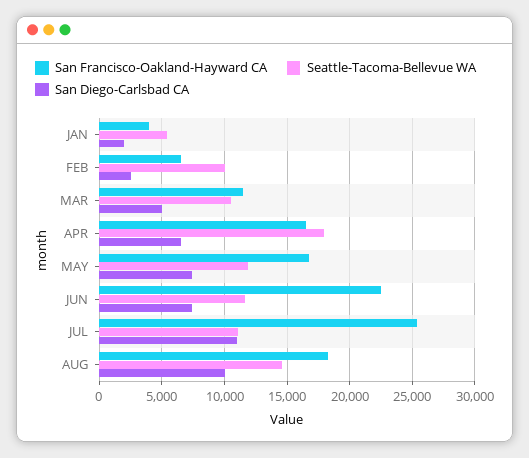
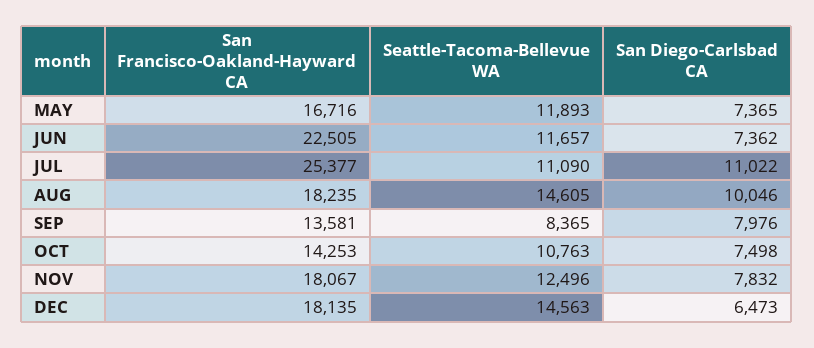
San Francisco-Oakland-Hayward CA, JAN: 4000 -> none
Seattle-Tacoma-Bellevue WA, JAN: 5500 -> none
San Diego-Carlsbad CA, JAN: 2000 -> none
San Francisco-Oakland-Hayward CA, FEB: 6500 -> none
Seattle-Tacoma-Bellevue WA, FEB: 10000 -> none
San Diego-Carlsbad CA, FEB: 2500 -> none
San Francisco-Oakland-Hayward CA, MAR: 11500 -> none
Seattle-Tacoma-Bellevue WA, MAR: 10500 -> none
San Diego-Carlsbad CA, MAR: 5000 -> none
San Francisco-Oakland-Hayward CA, APR: 16500 -> none
Seattle-Tacoma-Bellevue WA, APR: 18000 -> none
San Diego-Carlsbad CA, APR: 6500 -> none
San Francisco-Oakland-Hayward CA, SEP: none -> 13581
Seattle-Tacoma-Bellevue WA, SEP: none -> 8365
San Diego-Carlsbad CA, SEP: none -> 7976
San Francisco-Oakland-Hayward CA, OCT: none -> 14253
Seattle-Tacoma-Bellevue WA, OCT: none -> 10763
San Diego-Carlsbad CA, OCT: none -> 7498
San Francisco-Oakland-Hayward CA, NOV: none -> 18067
Seattle-Tacoma-Bellevue WA, NOV: none -> 12496
San Diego-Carlsbad CA, NOV: none -> 7832
San Francisco-Oakland-Hayward CA, DEC: none -> 18135
Seattle-Tacoma-Bellevue WA, DEC: none -> 14563
San Diego-Carlsbad CA, DEC: none -> 6473

